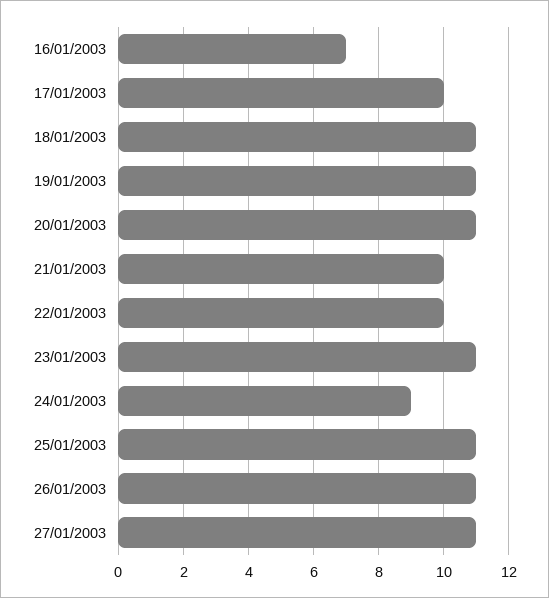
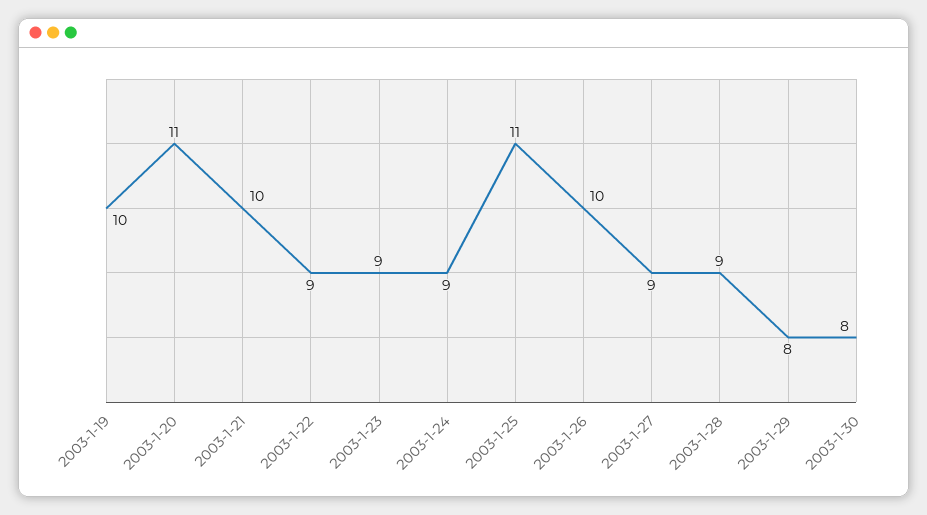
16/01/2003: 7 -> none
17/01/2003: 10 -> none
18/01/2003: 11 -> none
19/01/2003: 11 -> 10
22/01/2003: 10 -> 9
23/01/2003: 11 -> 9
26/01/2003: 11 -> 10
27/01/2003: 11 -> 9
2003-1-28: none -> 9
2003-1-29: none -> 8
2003-1-30: none -> 8

